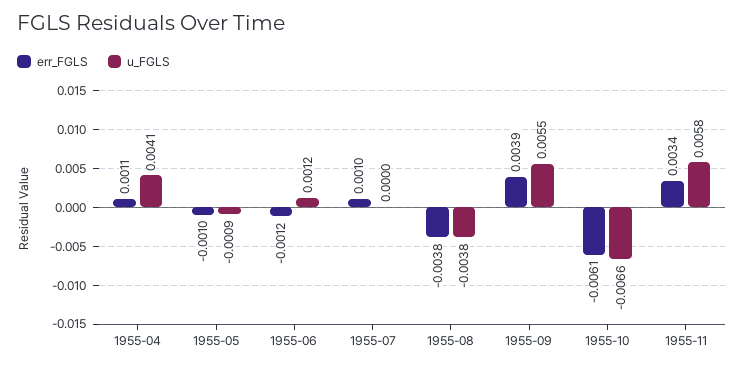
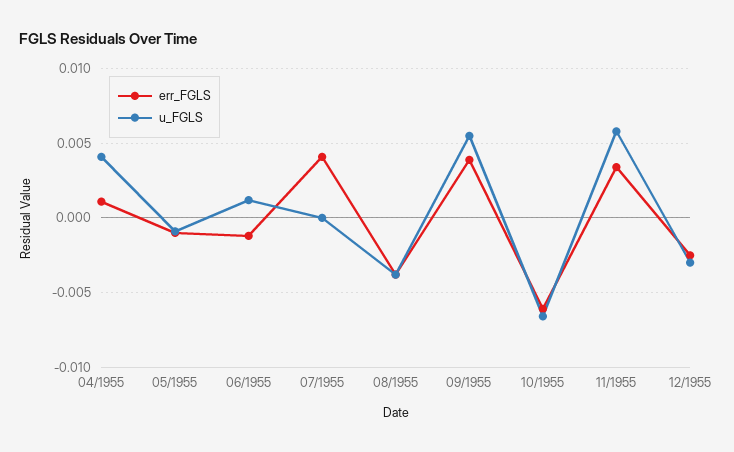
err_FGLS, 1955-07: 0.001 -> 0.004
err_FGLS, 12/1955: none -> -0.0025
u_FGLS, 12/1955: none -> -0.003

